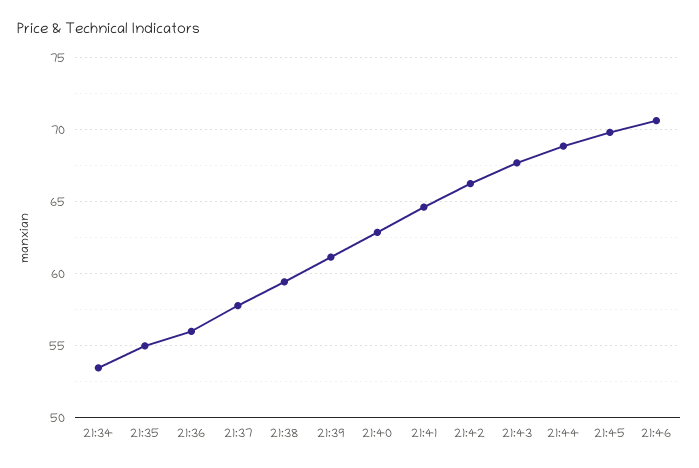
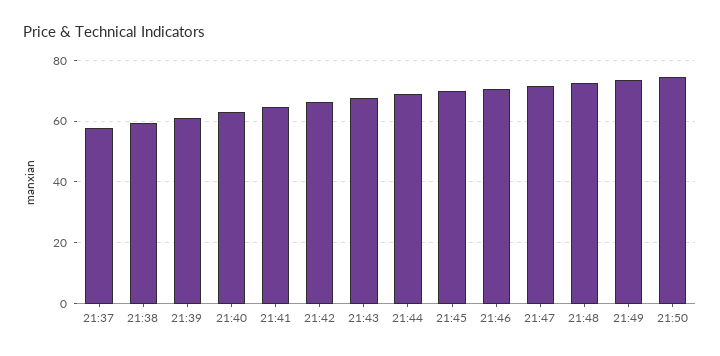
21:34: 53.5 -> none
21:35: 55 -> none
21:36: 56 -> none
21:47: none -> 72
21:48: none -> 72
21:49: none -> 74
21:50: none -> 74

